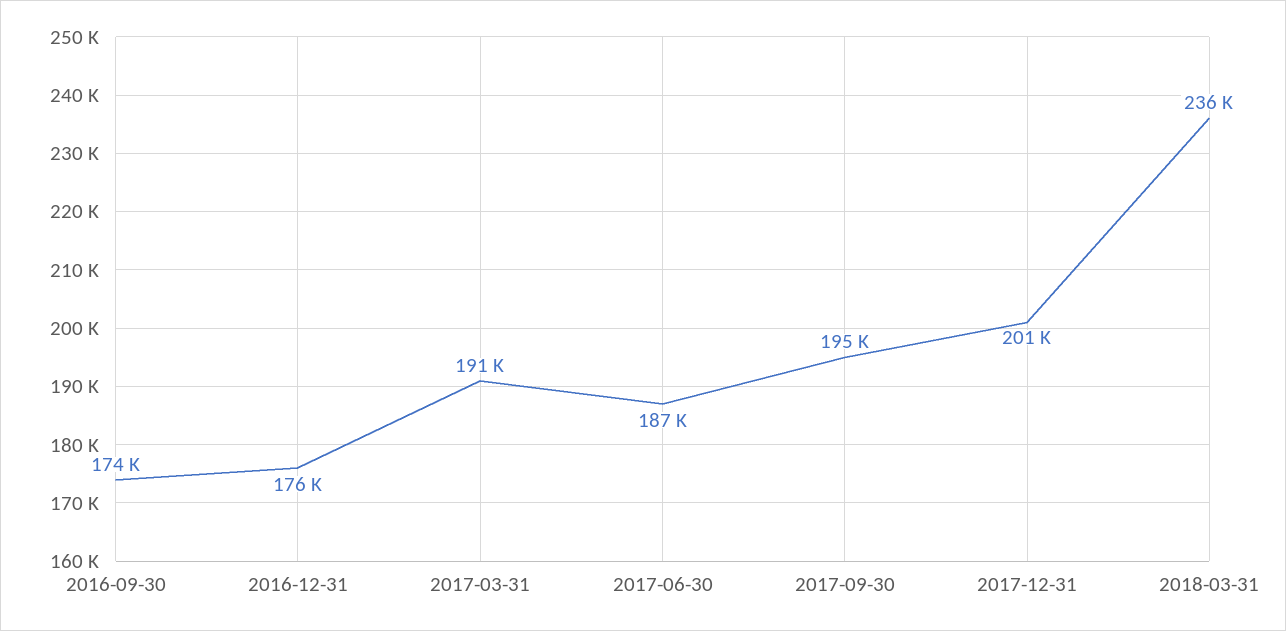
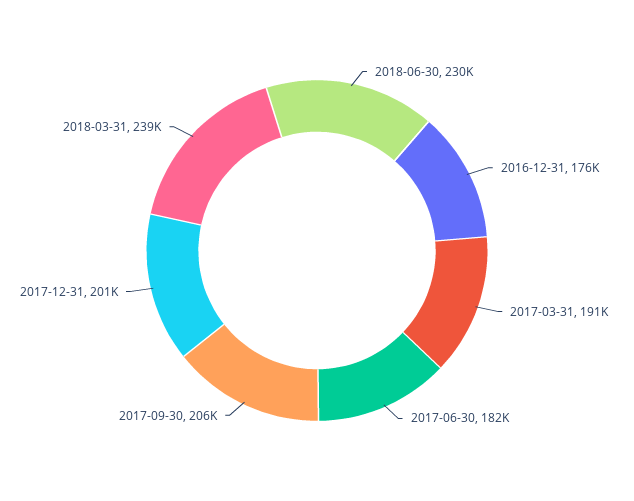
2016-09-30: 174000 -> none
2017-06-30: 187000 -> 182000
2017-09-30: 195000 -> 206000
2018-03-31: 236000 -> 239000
2018-06-30: none -> 230000

